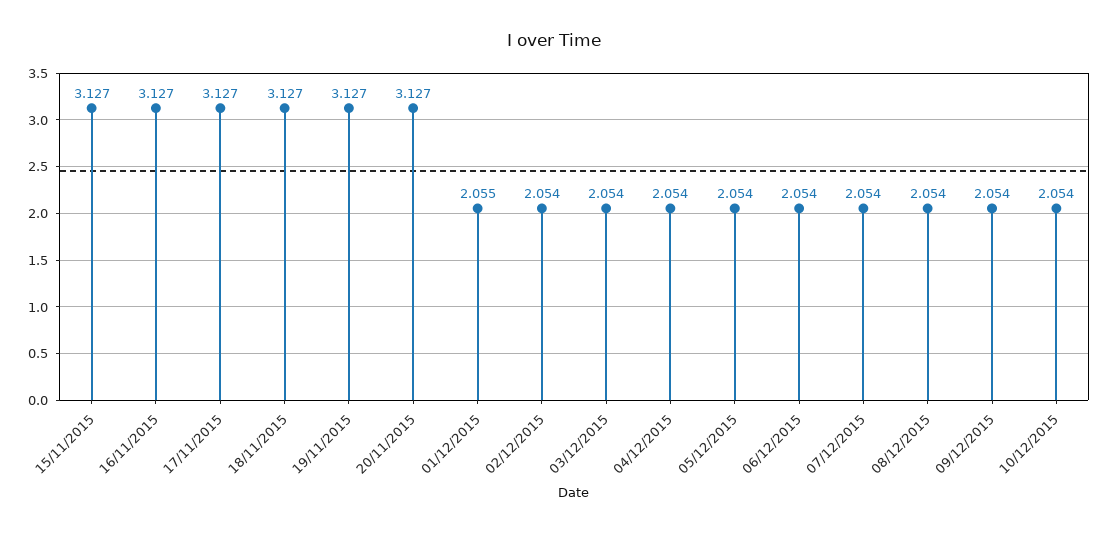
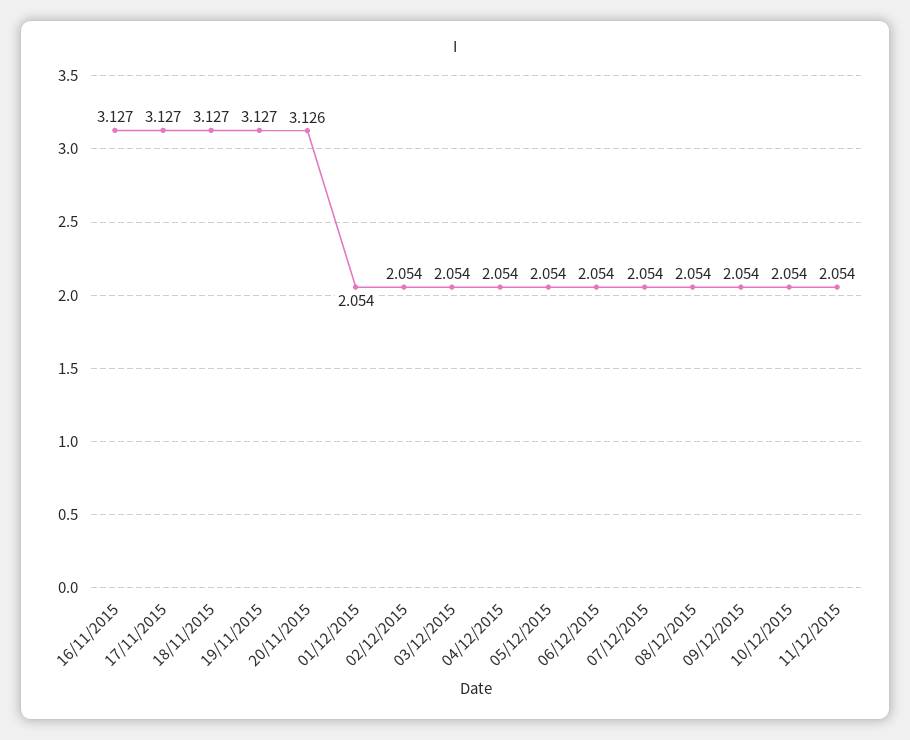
15/11/2015: 3.127 -> none
20/11/2015: 3.127 -> 3.126
01/12/2015: 2.055 -> 2.054
11/12/2015: none -> 2.054

